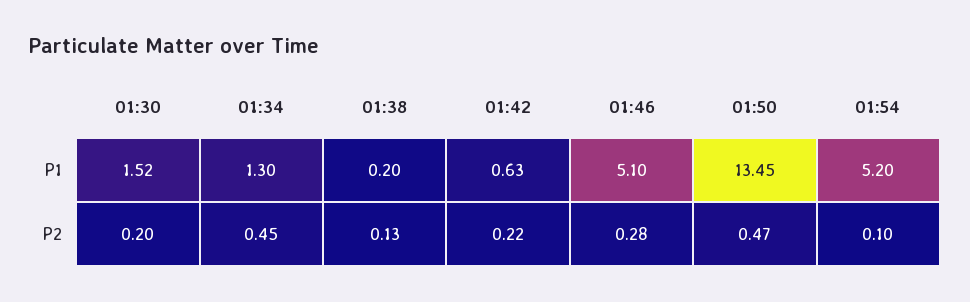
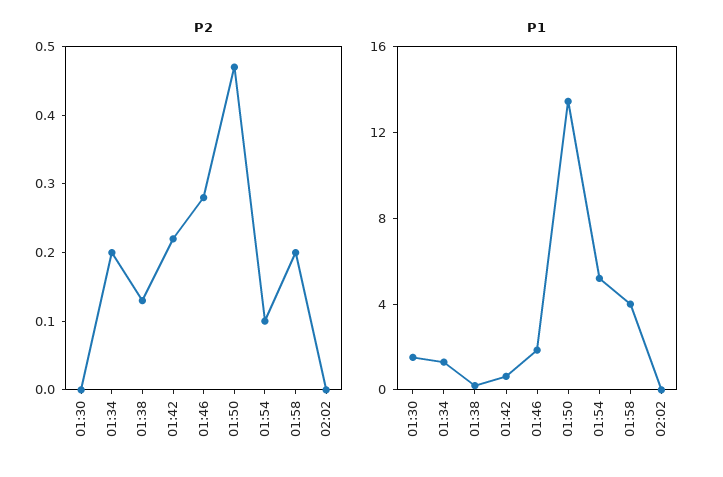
P1, 01:46: 5.1 -> 2
P2, 01:30: 0.2 -> 0
P2, 01:34: 0.45 -> 0.2
P2, 01:58: none -> 0.2
P2, 02:02: none -> 0
P1, 01:58: none -> 4
P1, 02:02: none -> 0

